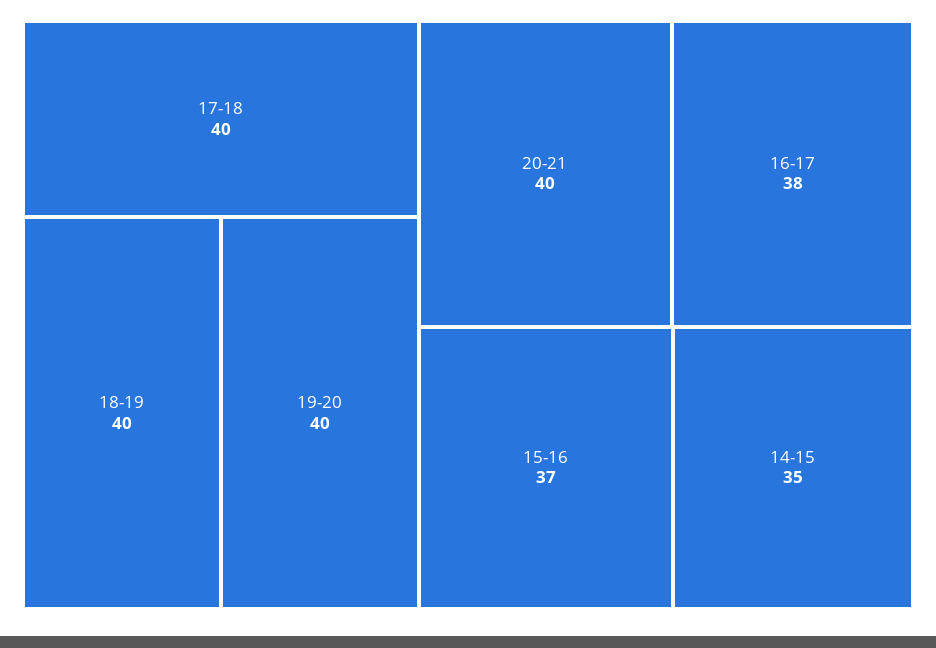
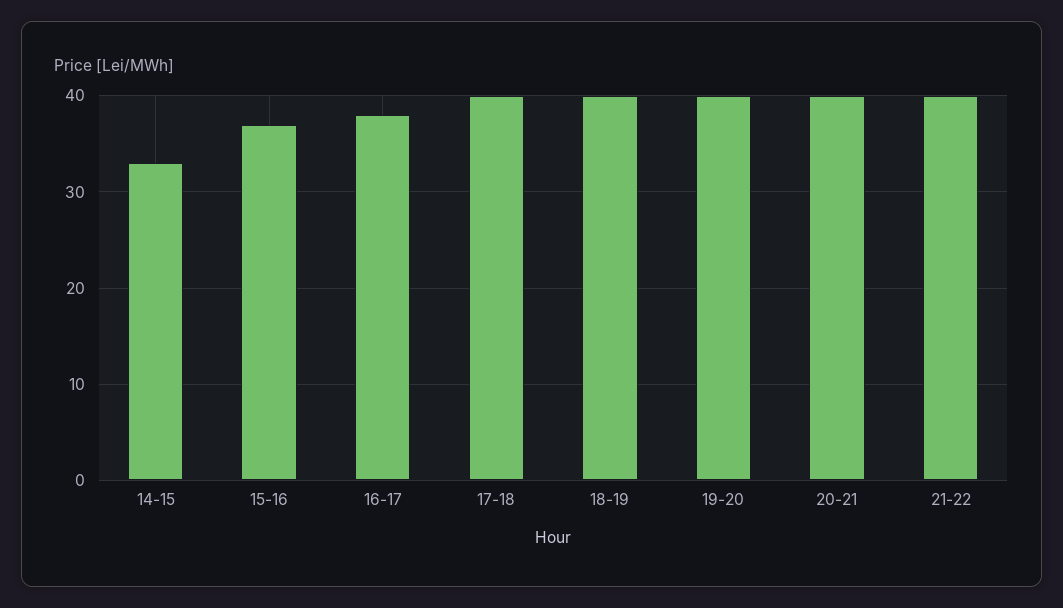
14-15: 35 -> 33
21-22: none -> 40

